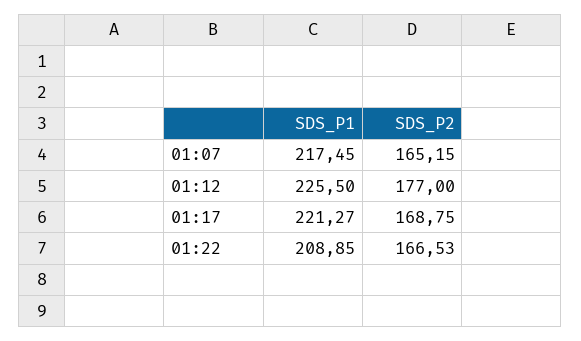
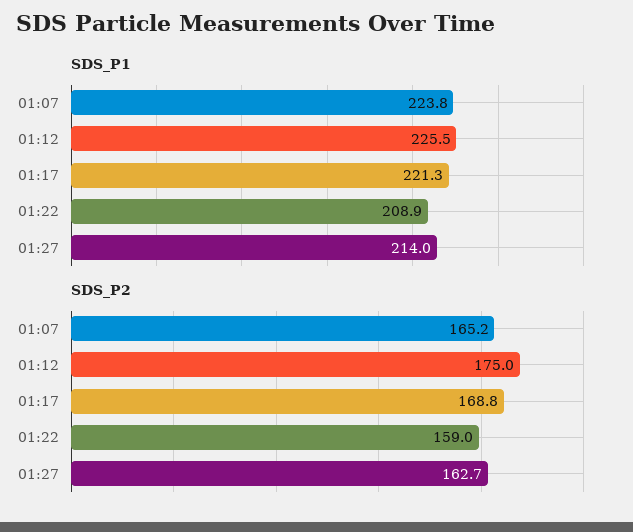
SDS_P1, 01:07: 217.45 -> 223.8
SDS_P2, 01:12: 177 -> 175
SDS_P2, 01:22: 166.53 -> 159
SDS_P1, 01:27: none -> 214
SDS_P2, 01:27: none -> 162.7

